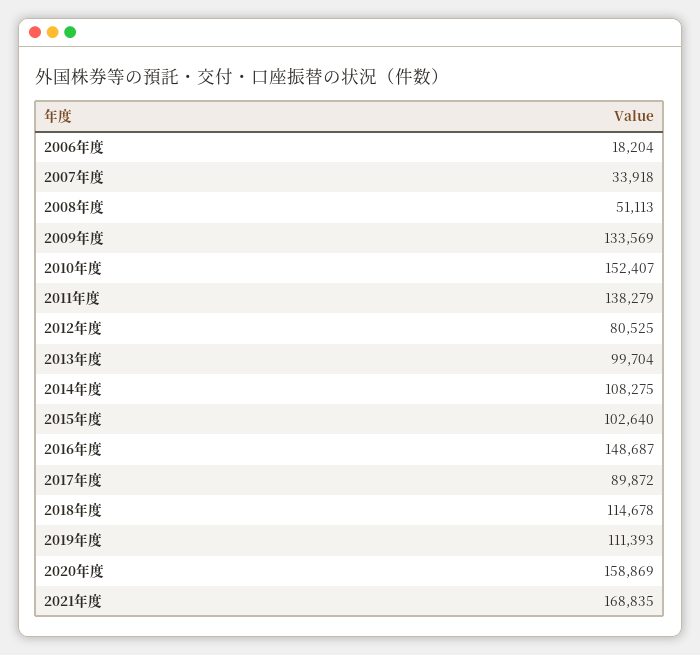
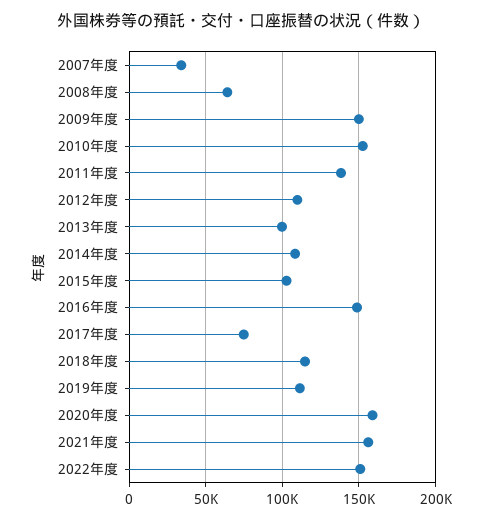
2006年度: 18204 -> none
2008年度: 51113 -> 65000
2009年度: 133569 -> 150000
2012年度: 80525 -> 110000
2017年度: 89872 -> 75000
2021年度: 168835 -> 155000
2022年度: none -> 150000

